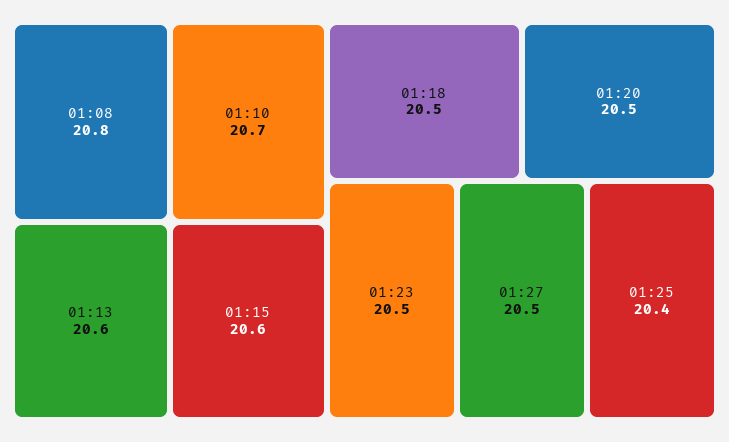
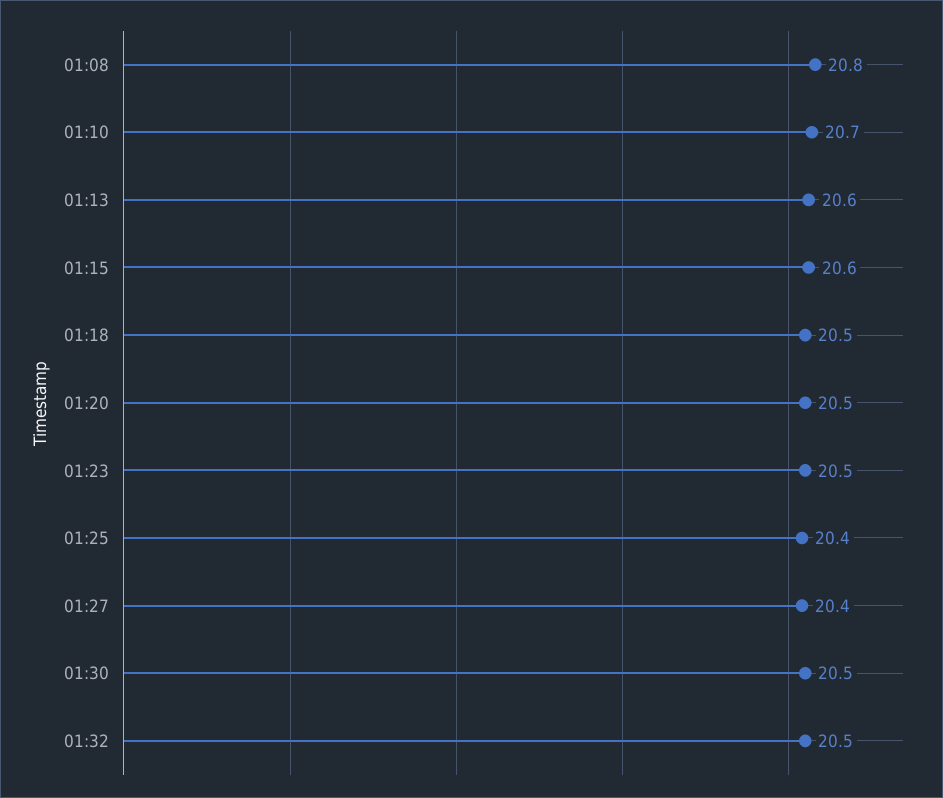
01:27: 20.5 -> 20.4
01:30: none -> 20.5
01:32: none -> 20.5

